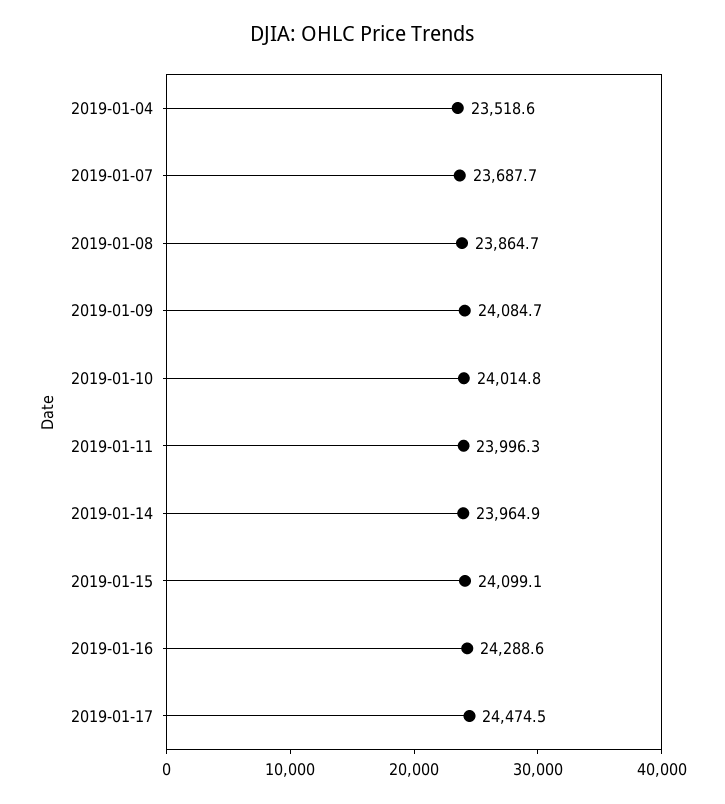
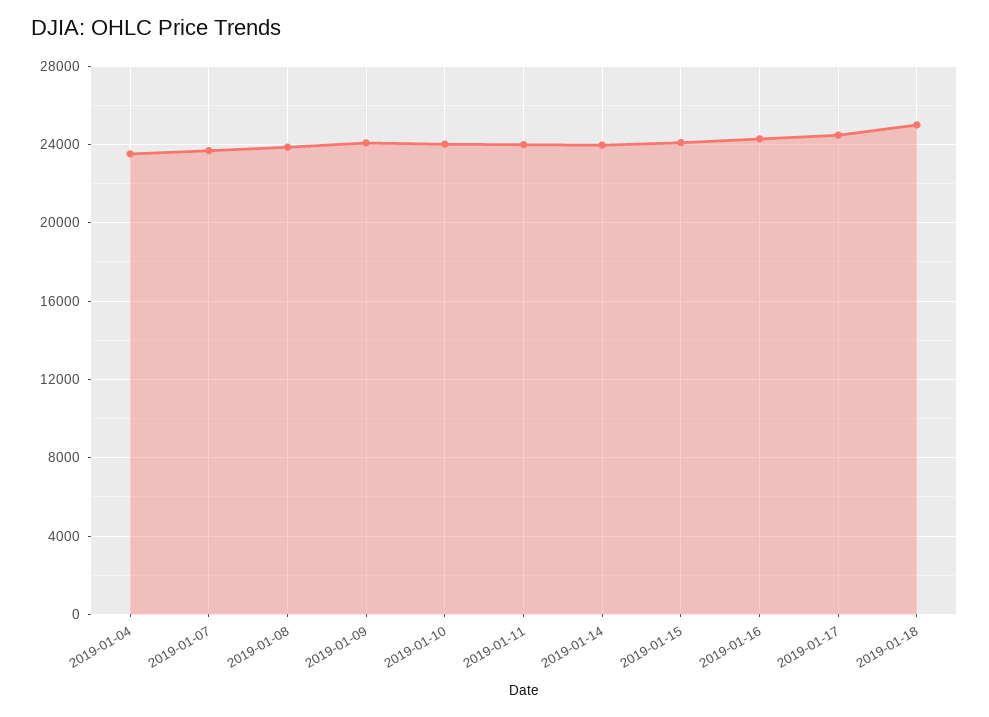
2019-01-18: none -> 25000

